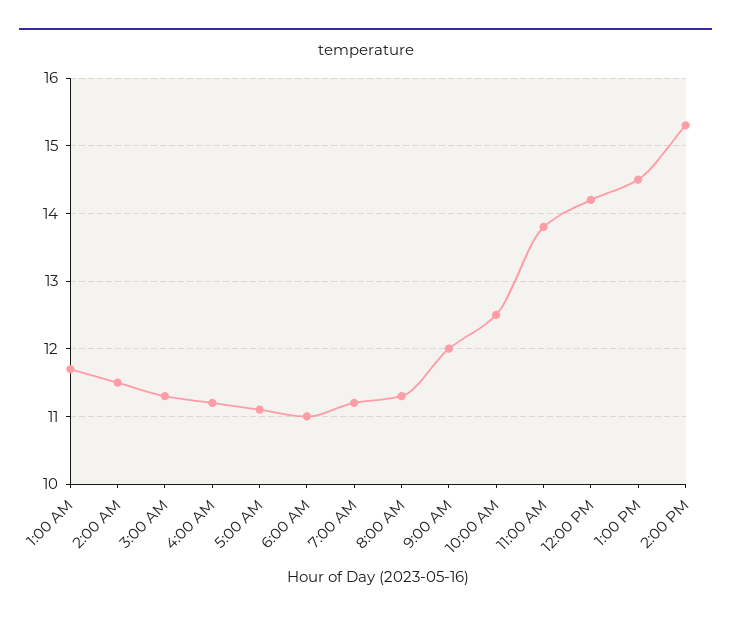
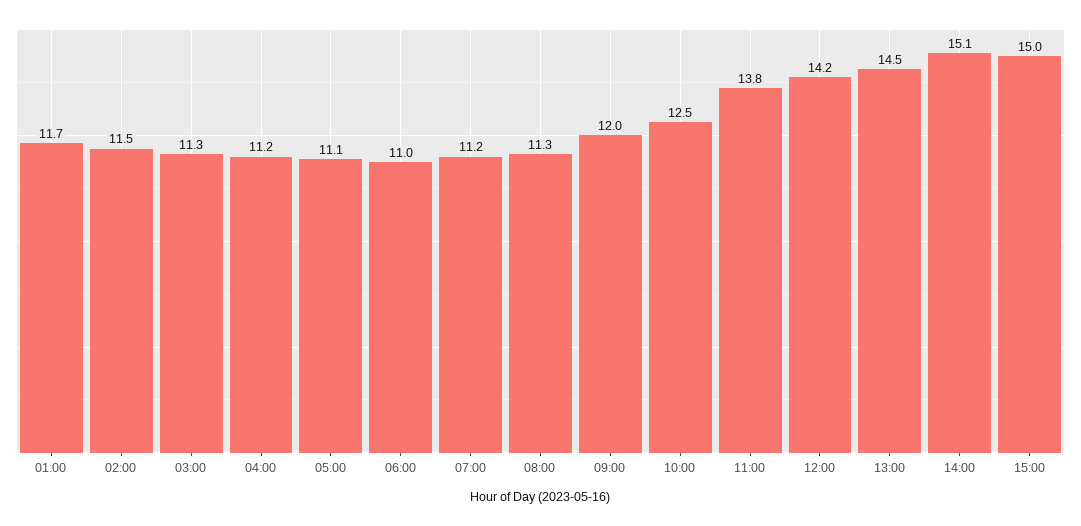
2:00 PM: 15.3 -> 15.1
15:00: none -> 15

